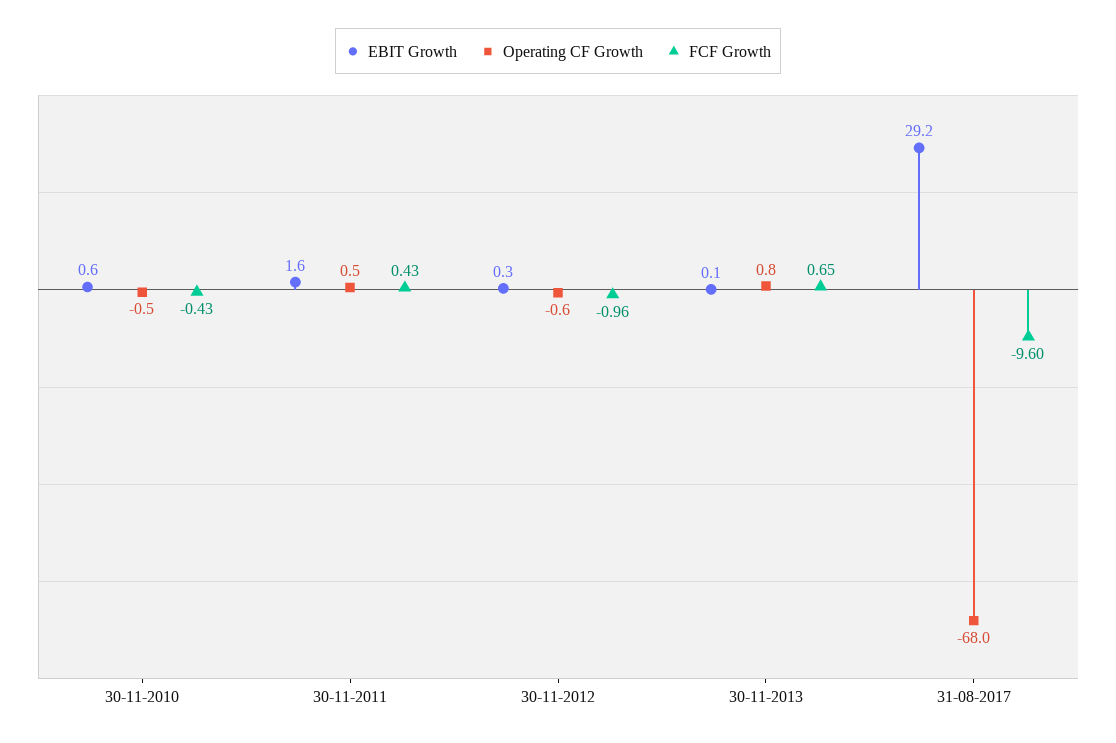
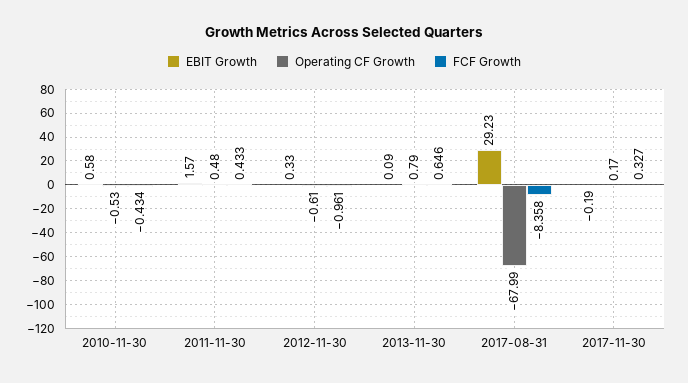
FCF Growth, 31-08-2017: -9.6 -> -8.358
EBIT Growth, 2017-11-30: none -> -0.19
Operating CF Growth, 2017-11-30: none -> 0.17
FCF Growth, 2017-11-30: none -> 0.327

